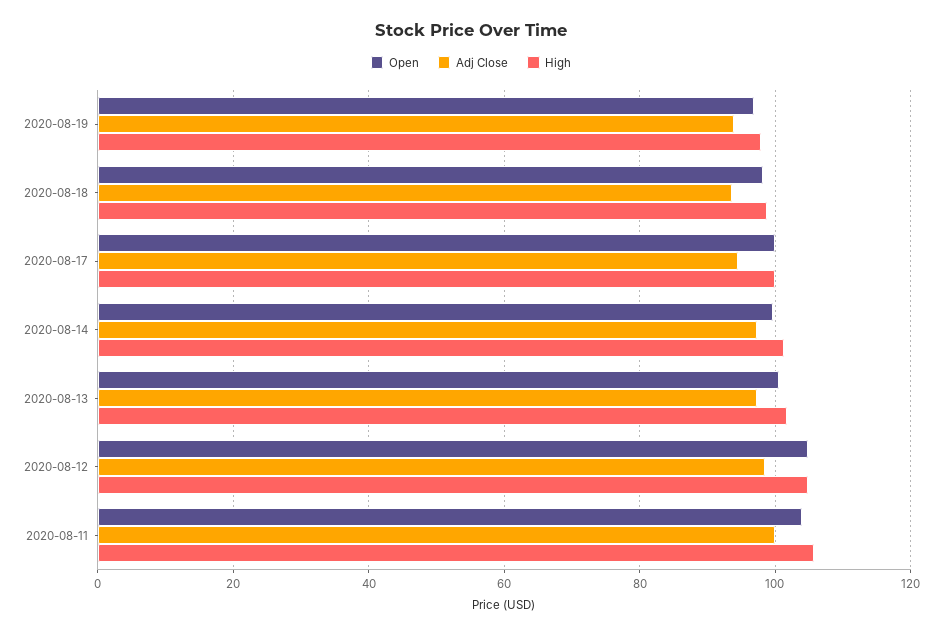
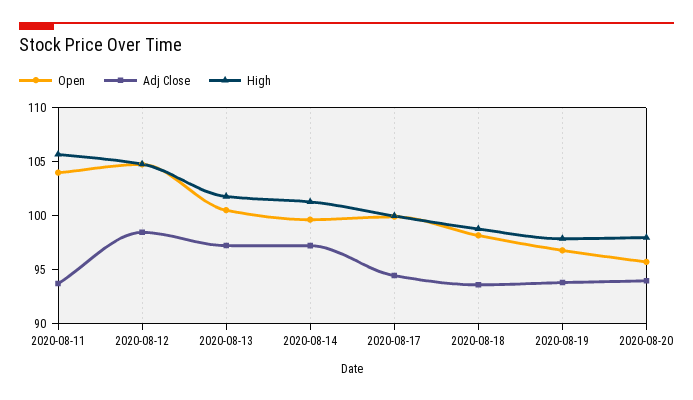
Adj Close, 2020-08-11: 100 -> 94
Open, 2020-08-20: none -> 96
Adj Close, 2020-08-20: none -> 94
High, 2020-08-20: none -> 98

